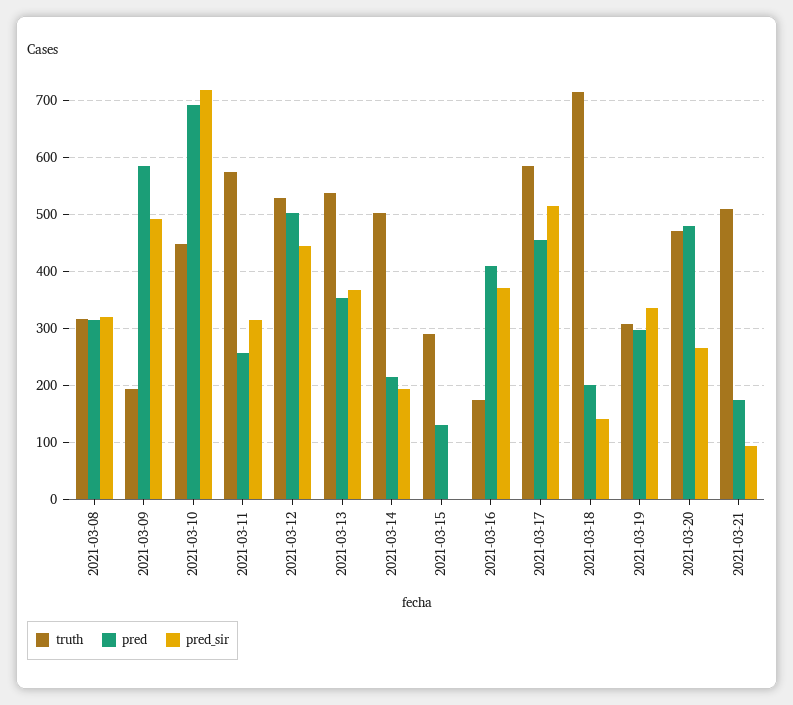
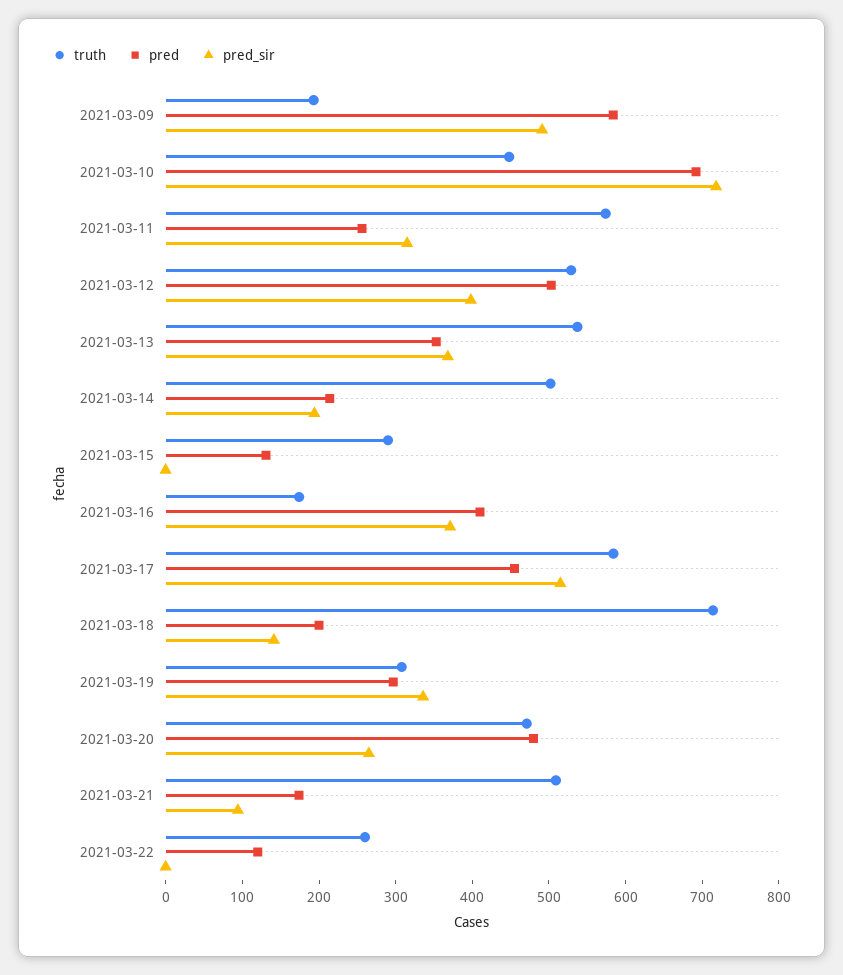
truth, 2021-03-08: 320 -> none
pred, 2021-03-08: 320 -> none
pred_sir, 2021-03-08: 320 -> none
pred_sir, 2021-03-12: 440 -> 400
truth, 2021-03-22: none -> 260
pred, 2021-03-22: none -> 120
pred_sir, 2021-03-22: none -> 0

